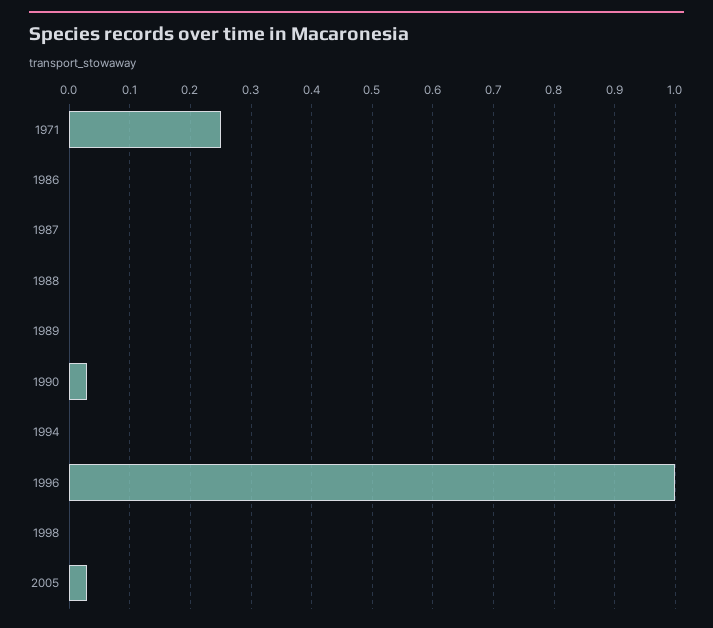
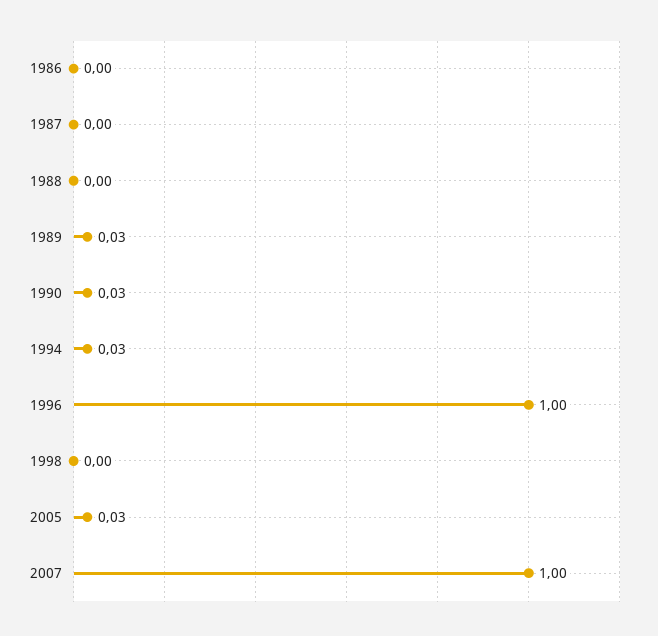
1971: 0.25 -> none
1989: 0 -> 0.03
1994: 0 -> 0.03
2007: none -> 1

